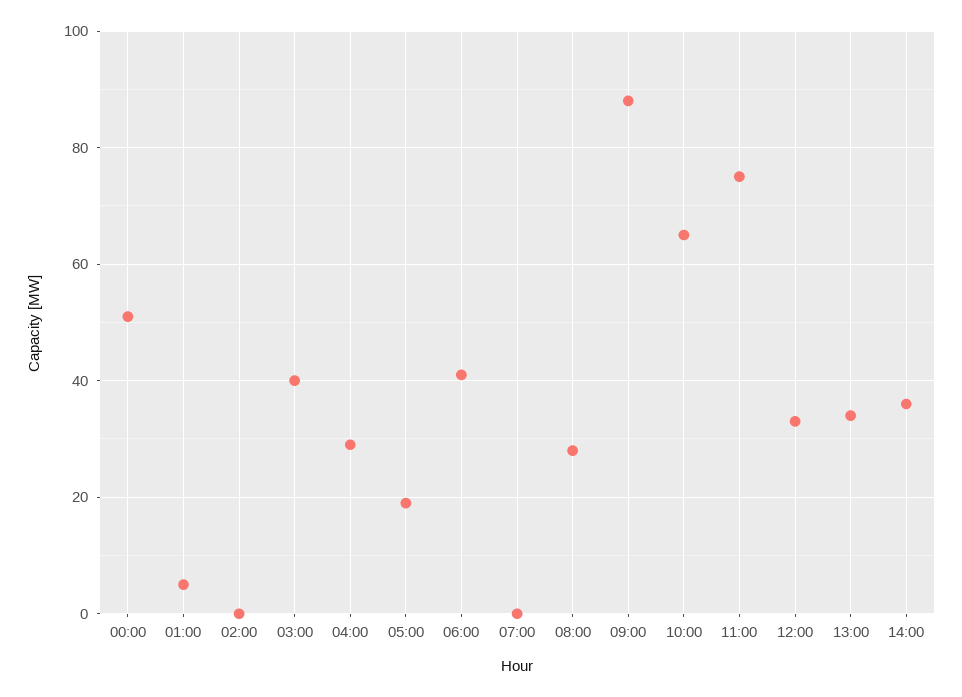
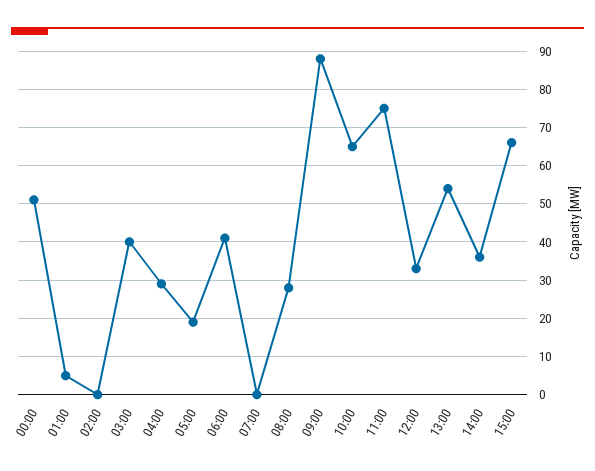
13:00: 35 -> 55
15:00: none -> 65

